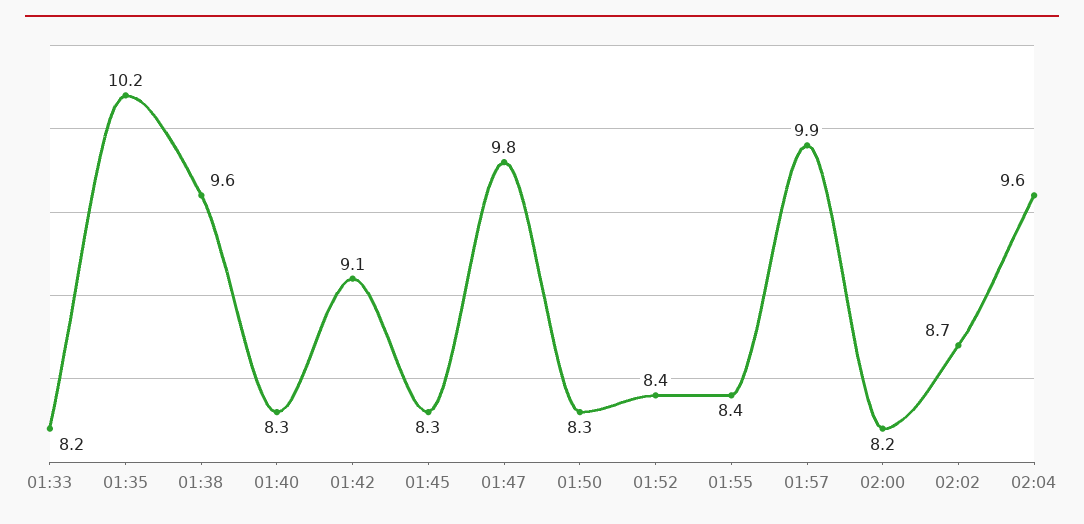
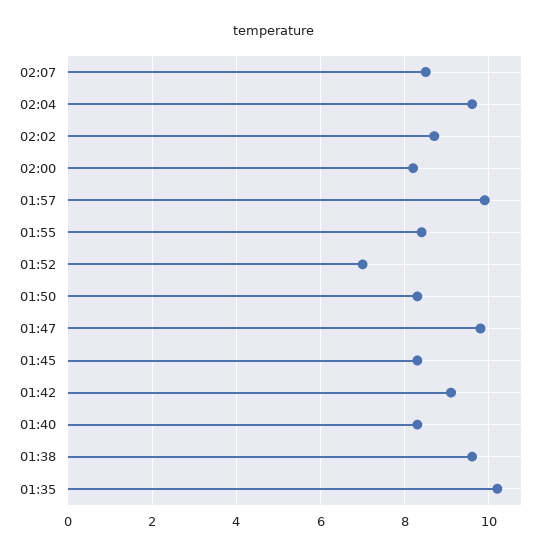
01:33: 8.2 -> none
01:52: 8.4 -> 7
02:07: none -> 8.5

